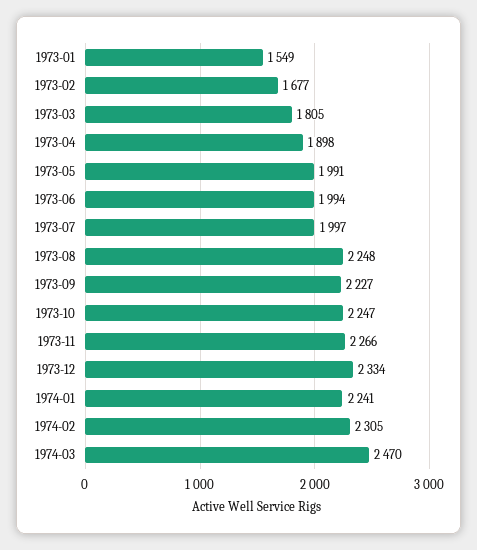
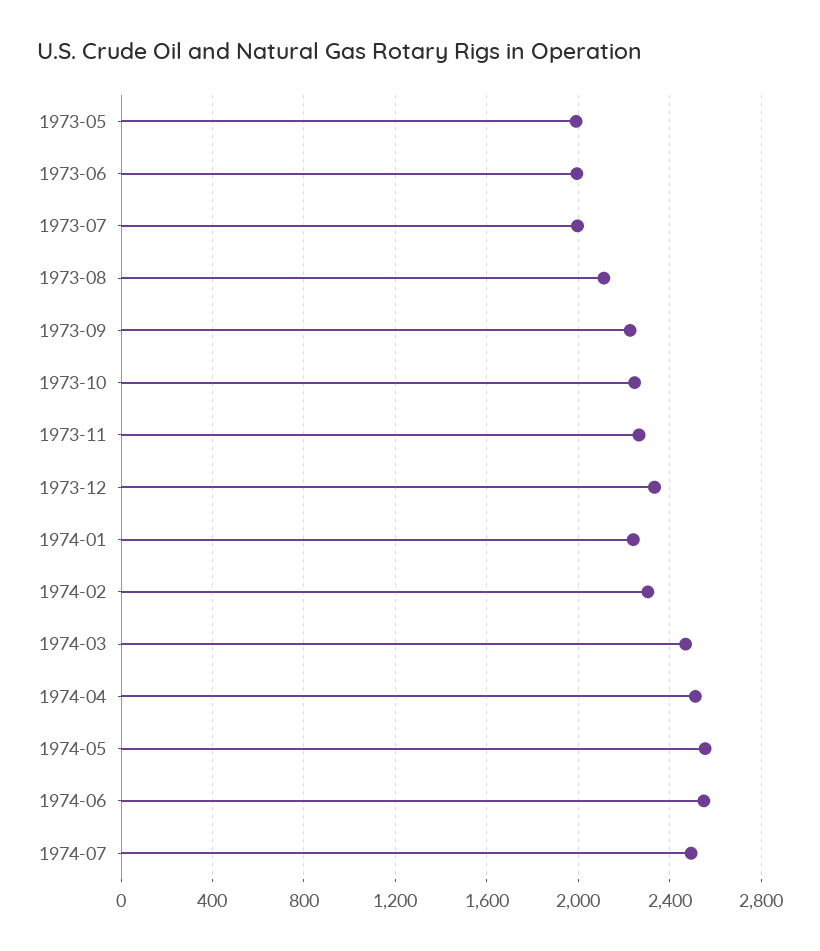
1973-01: 1549 -> none
1973-02: 1677 -> none
1973-03: 1805 -> none
1973-04: 1898 -> none
1973-08: 2248 -> 2100
1974-04: none -> 2500
1974-05: none -> 2550
1974-06: none -> 2550
1974-07: none -> 2500

